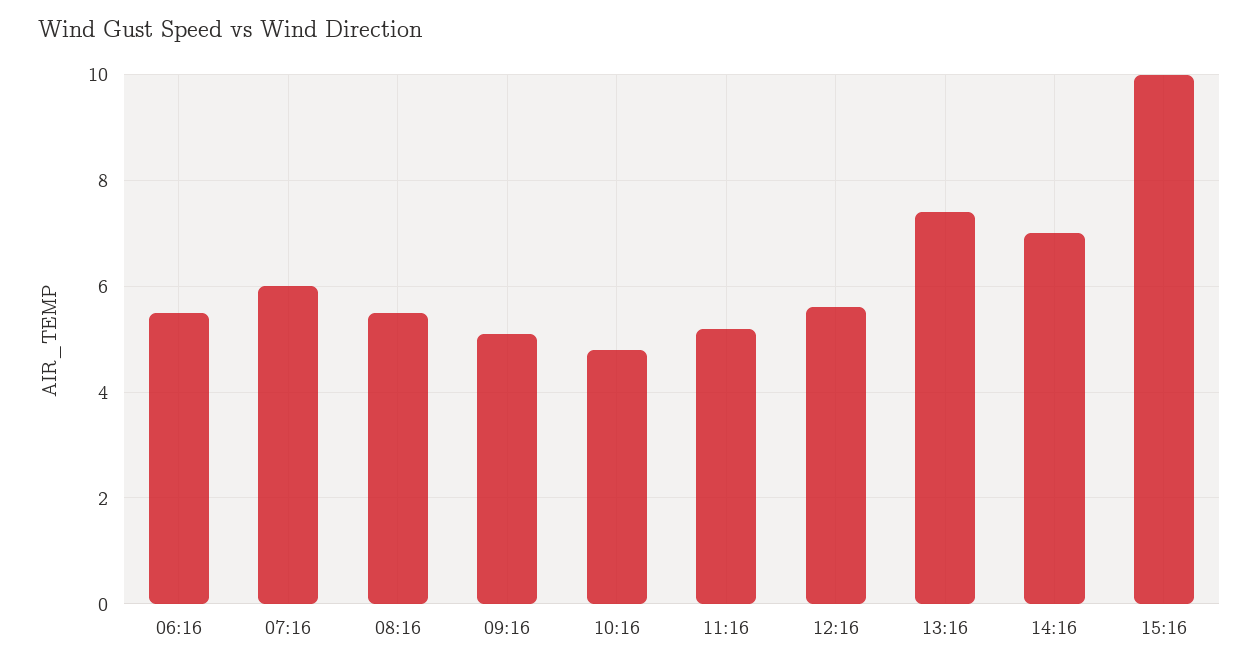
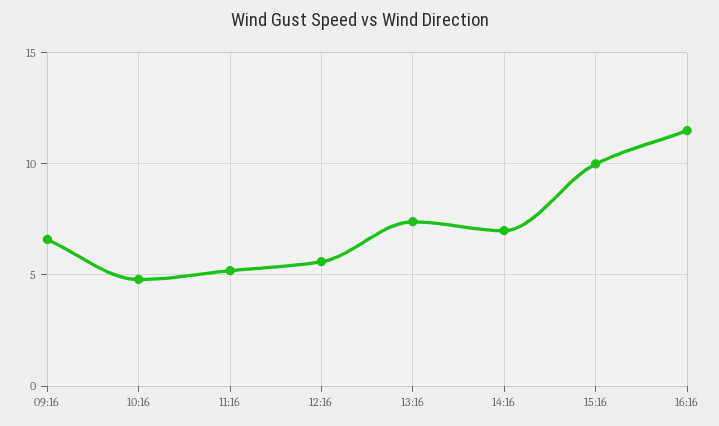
06:16: 5.5 -> none
07:16: 6 -> none
08:16: 5.5 -> none
09:16: 5 -> 6.5
16:16: none -> 11.5

